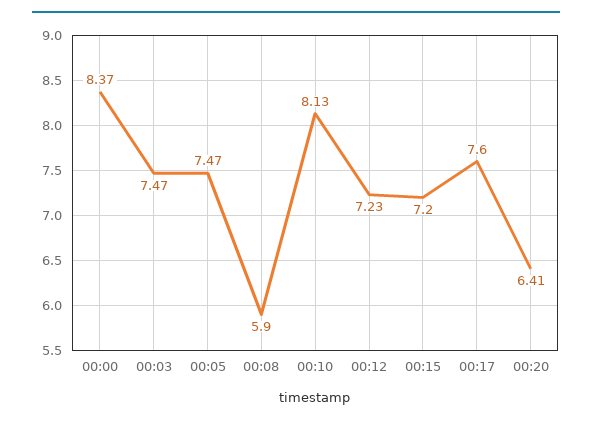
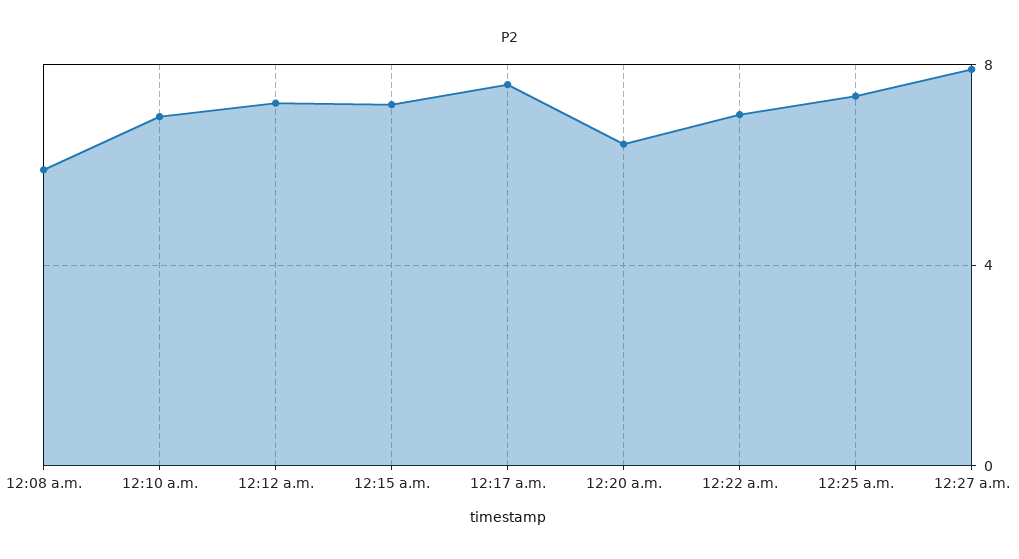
00:00: 8.37 -> none
00:03: 7.47 -> none
00:05: 7.47 -> none
00:10: 8.13 -> 7
12:22 a.m.: none -> 7
12:25 a.m.: none -> 7.5
12:27 a.m.: none -> 8

